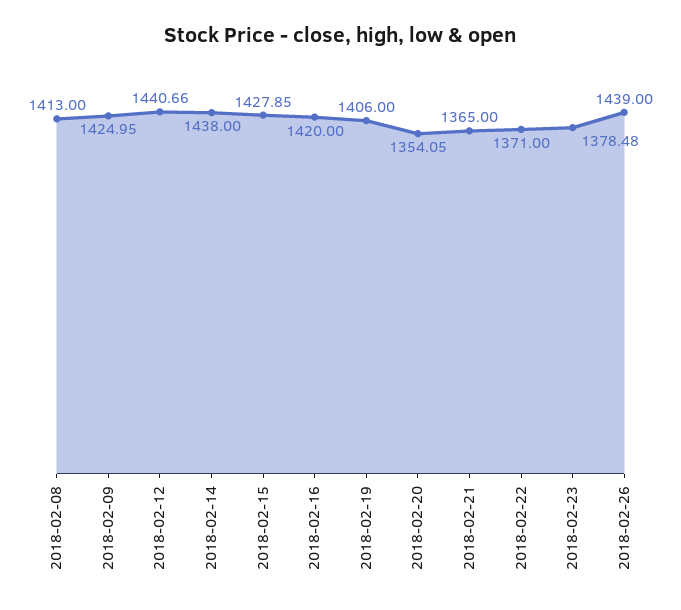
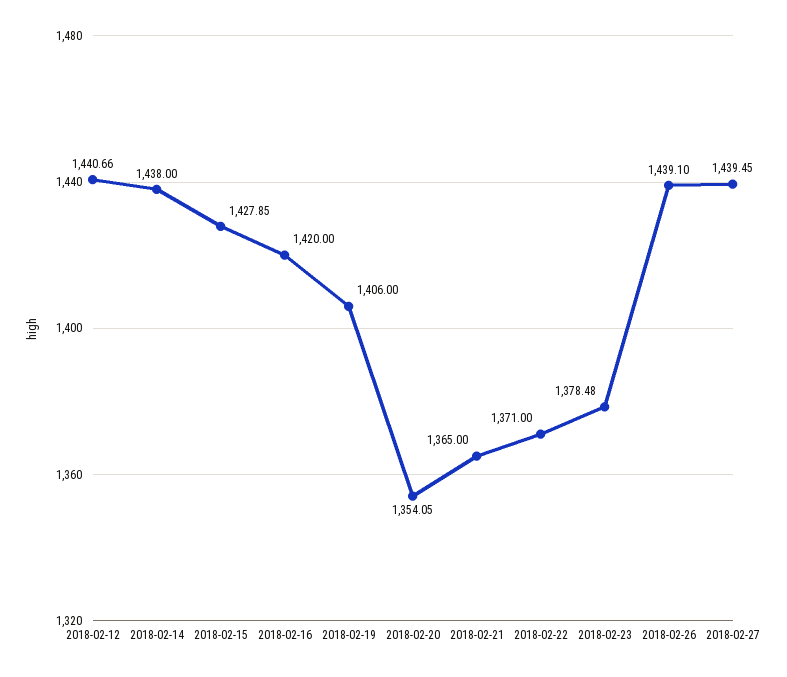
2018-02-08: 1413 -> none
2018-02-09: 1424.95 -> none
2018-02-26: 1439 -> 1439.1
2018-02-27: none -> 1439.45

